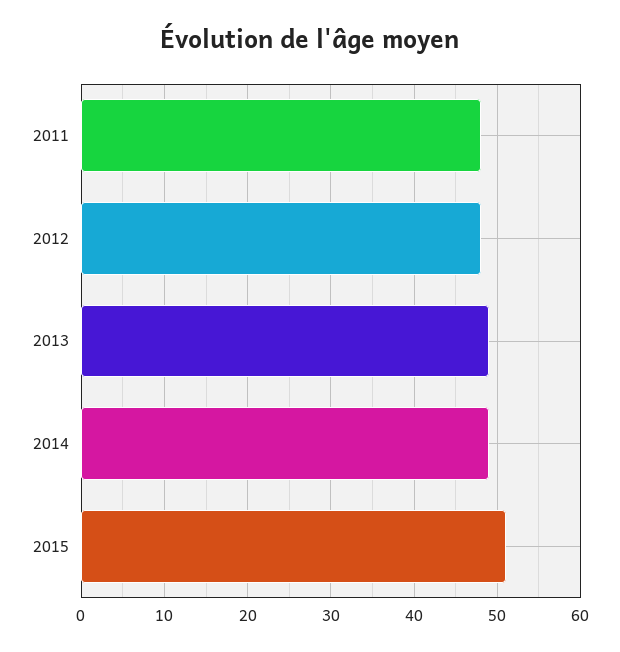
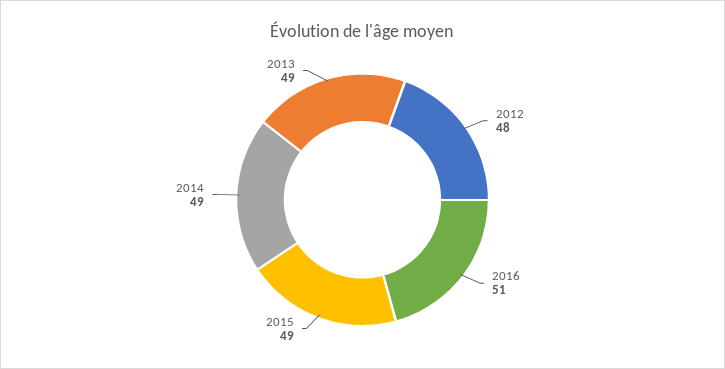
2011: 48 -> none
2015: 51 -> 49
2016: none -> 51

